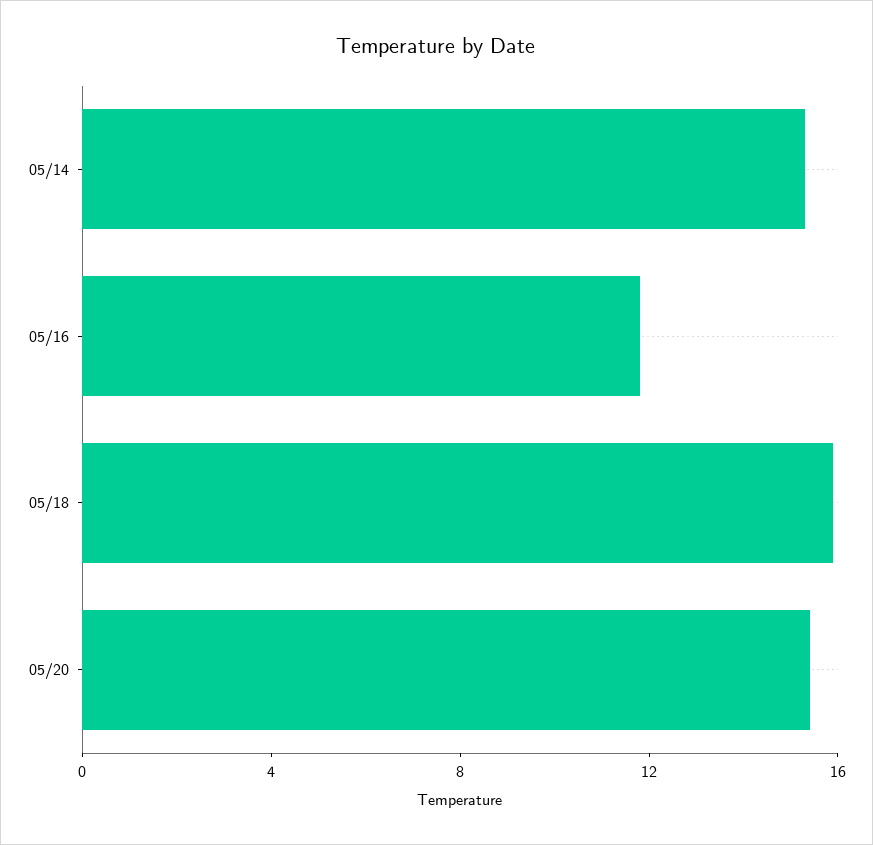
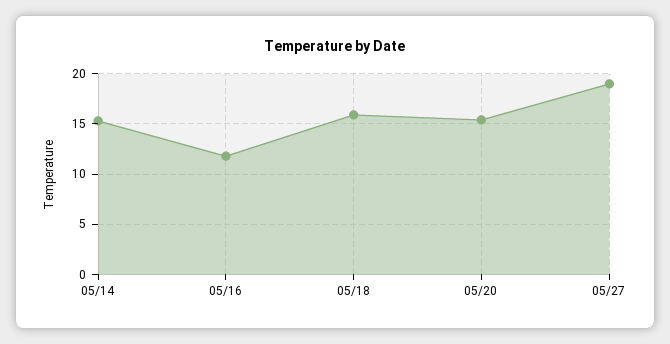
05/27: none -> 19

